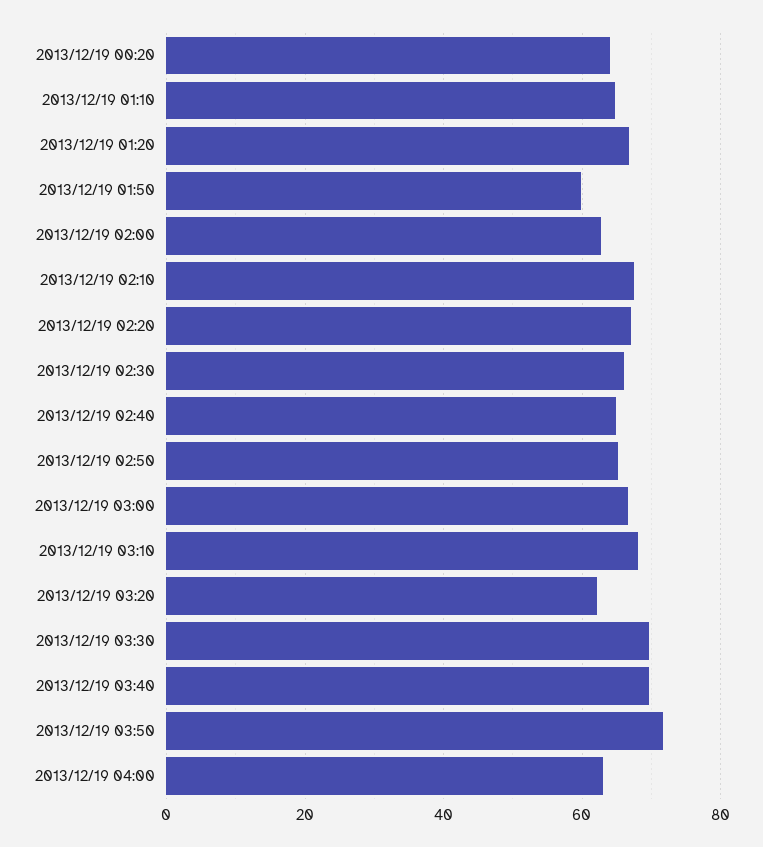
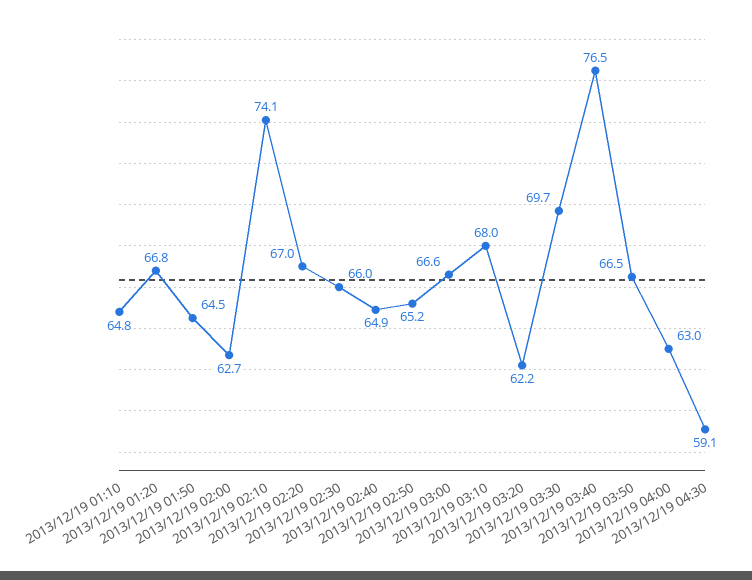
2013/12/19 00:20: 64 -> none
2013/12/19 01:50: 60 -> 64.5
2013/12/19 02:10: 68 -> 74.1
2013/12/19 03:40: 70 -> 76.5
2013/12/19 03:50: 72 -> 66.5
2013/12/19 04:30: none -> 59.1

